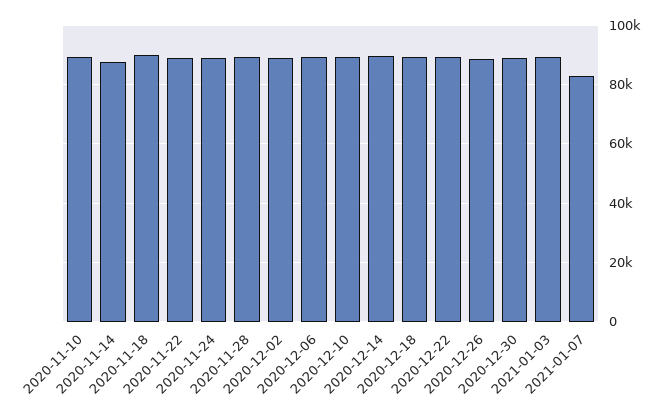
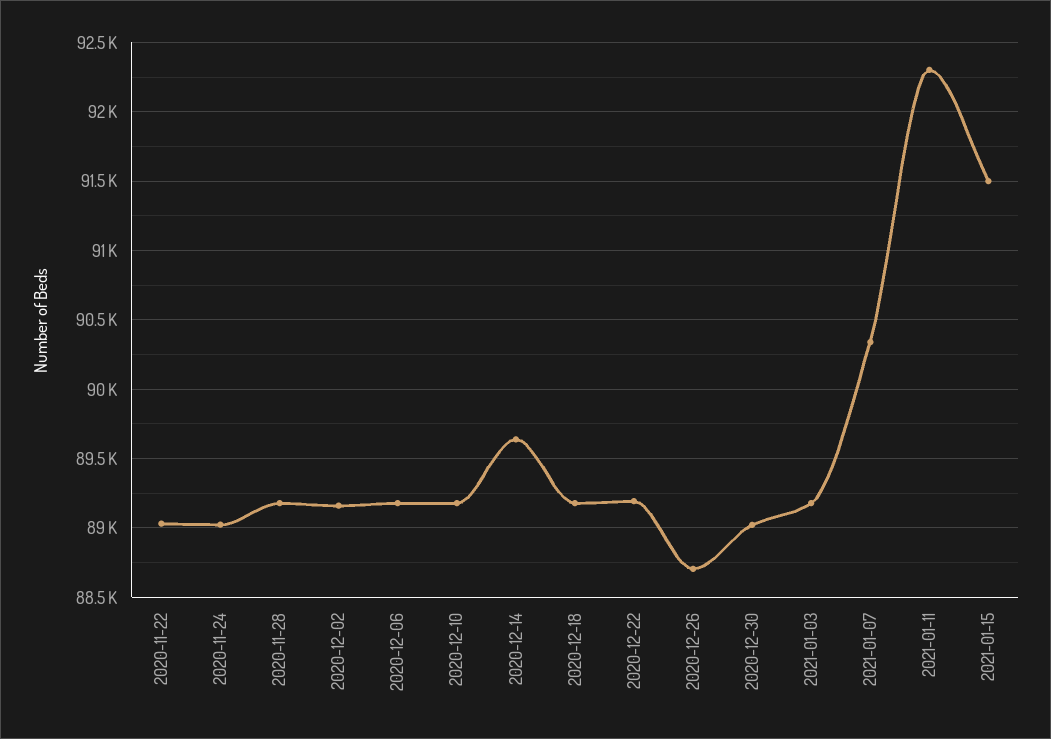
2020-11-10: 90000 -> none
2020-11-14: 87500 -> none
2020-11-18: 90000 -> none
2021-01-07: 82500 -> 90350
2021-01-11: none -> 92300
2021-01-15: none -> 91500

